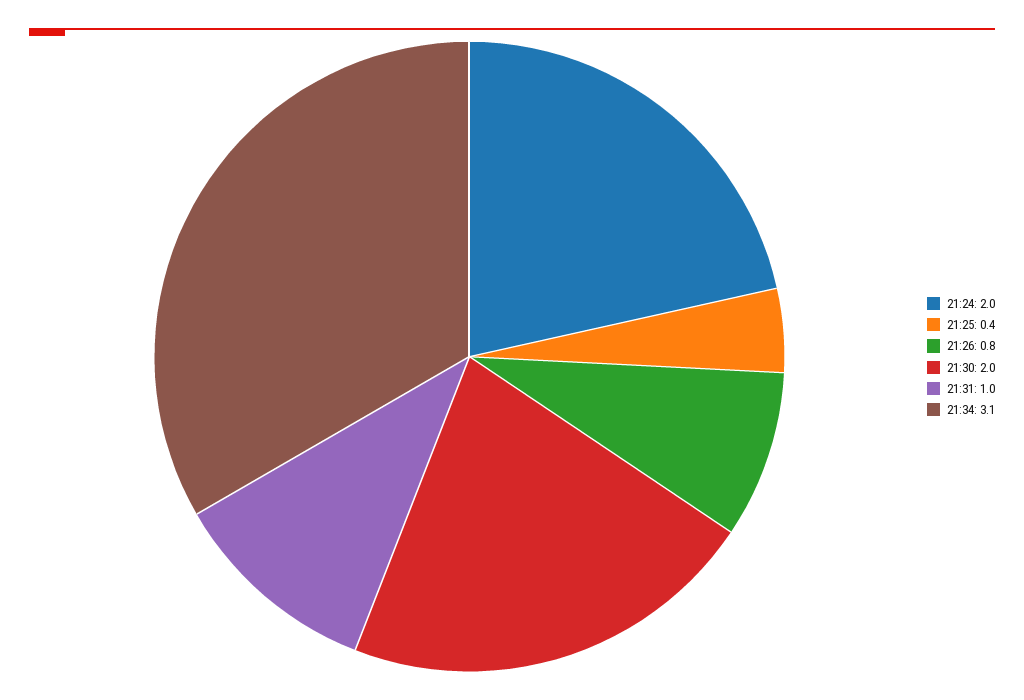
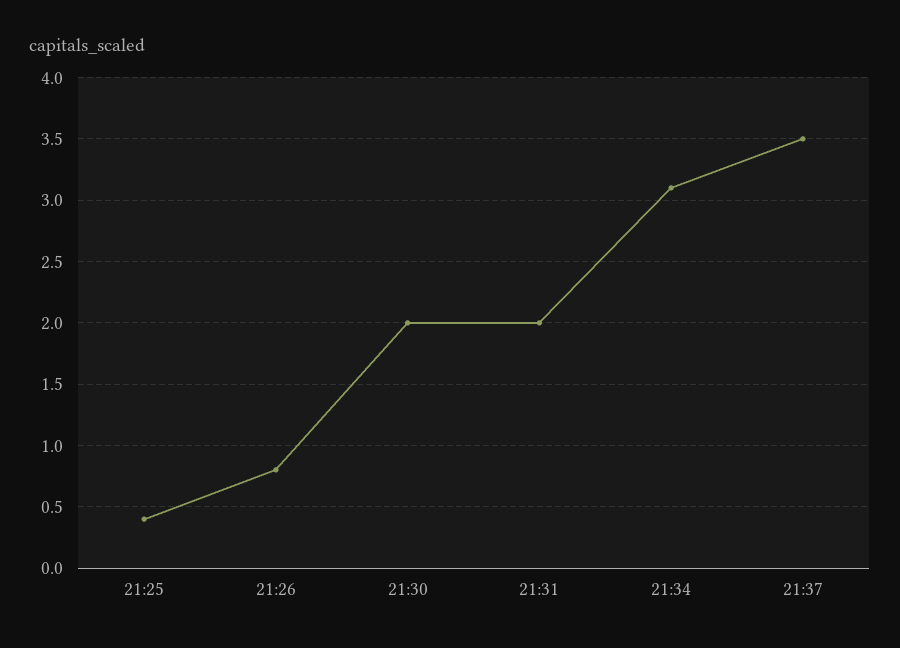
21:24: 2 -> none
21:31: 1 -> 2
21:37: none -> 3.5

